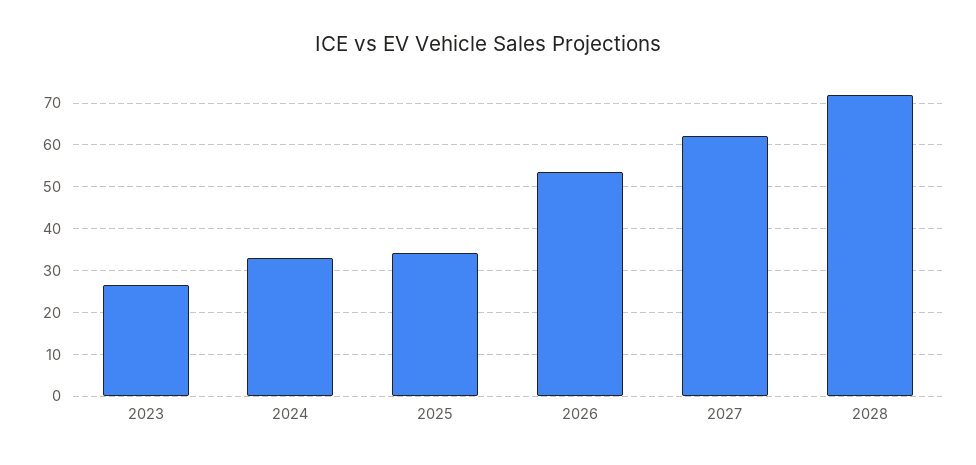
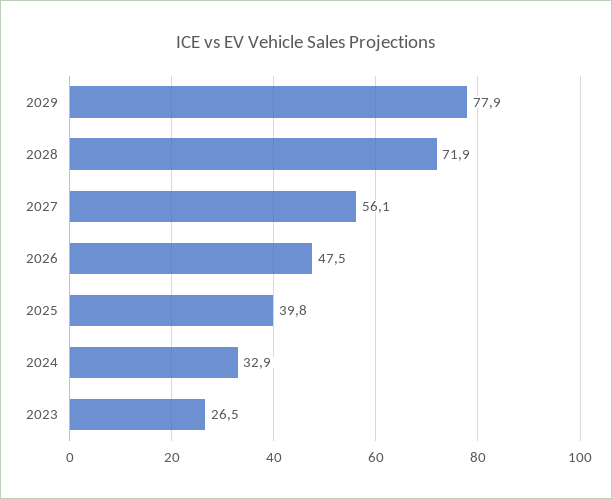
2025: 34 -> 39.8
2026: 54 -> 47.5
2027: 62 -> 56.1
2029: none -> 77.9

